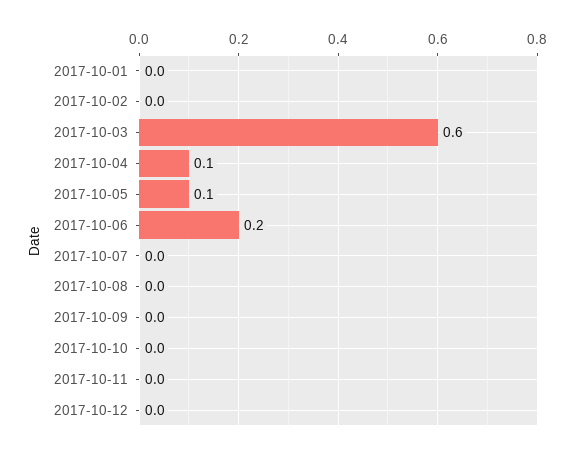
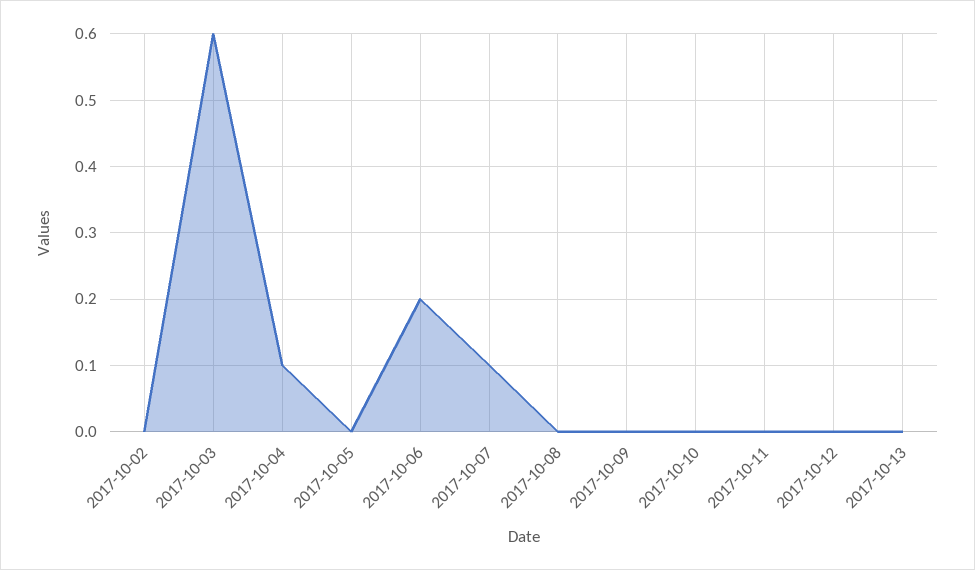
2017-10-01: 0 -> none
2017-10-05: 0.1 -> 0
2017-10-07: 0 -> 0.1
2017-10-13: none -> 0

